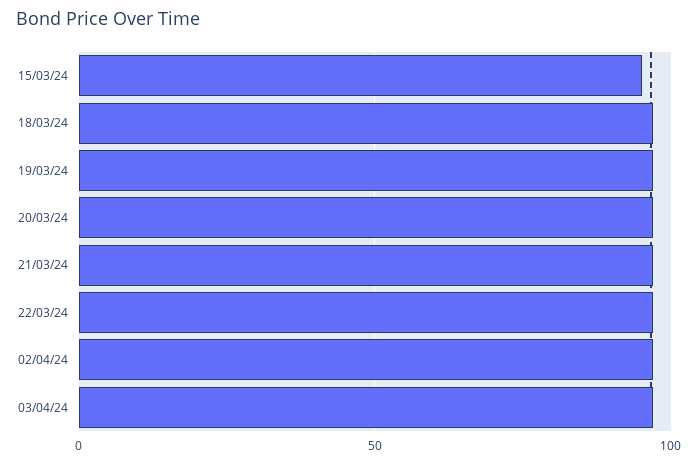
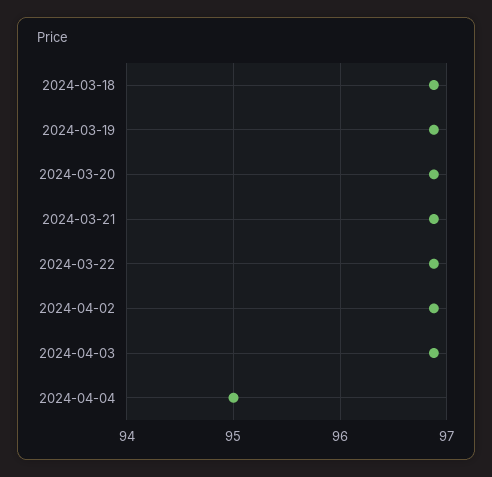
15/03/24: 95 -> none
2024-04-04: none -> 95

